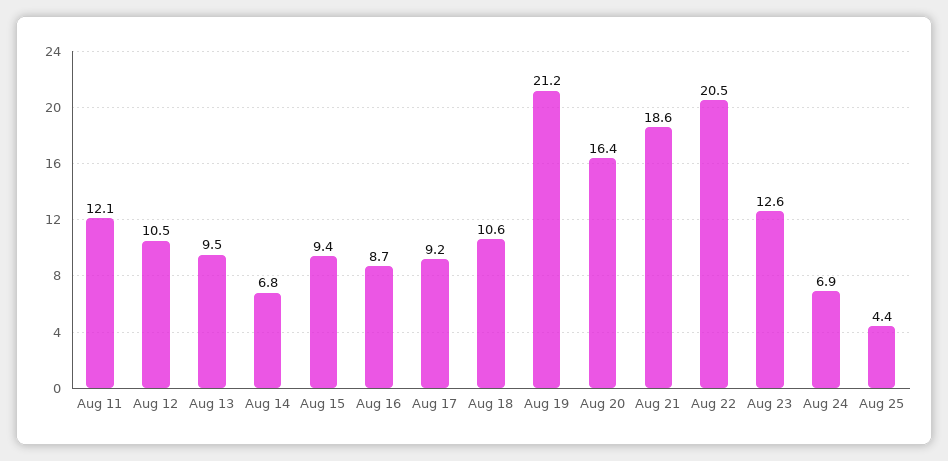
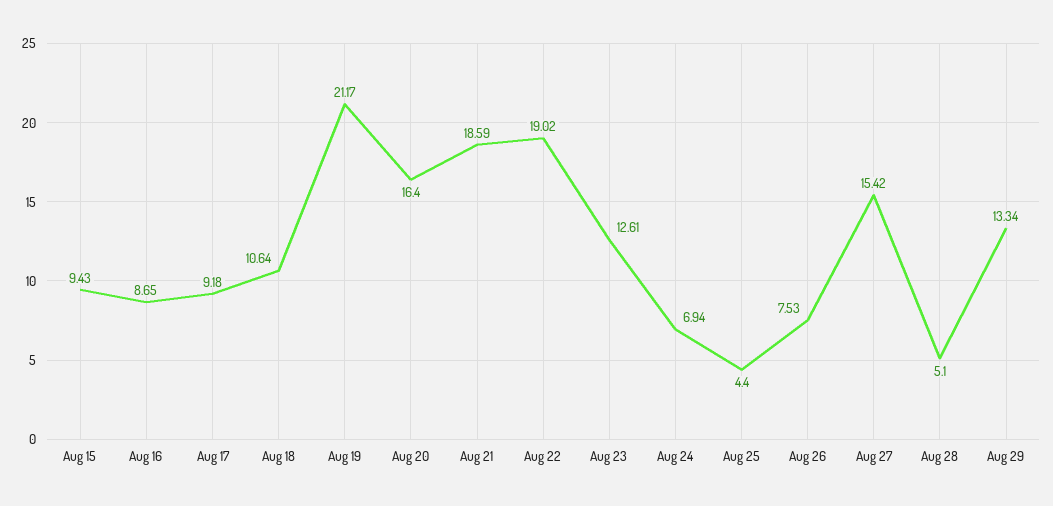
Aug 11: 12.1 -> none
Aug 12: 10.5 -> none
Aug 13: 9.5 -> none
Aug 14: 6.8 -> none
Aug 22: 20.5 -> 19.02
Aug 26: none -> 7.53
Aug 27: none -> 15.42
Aug 28: none -> 5.1
Aug 29: none -> 13.34

